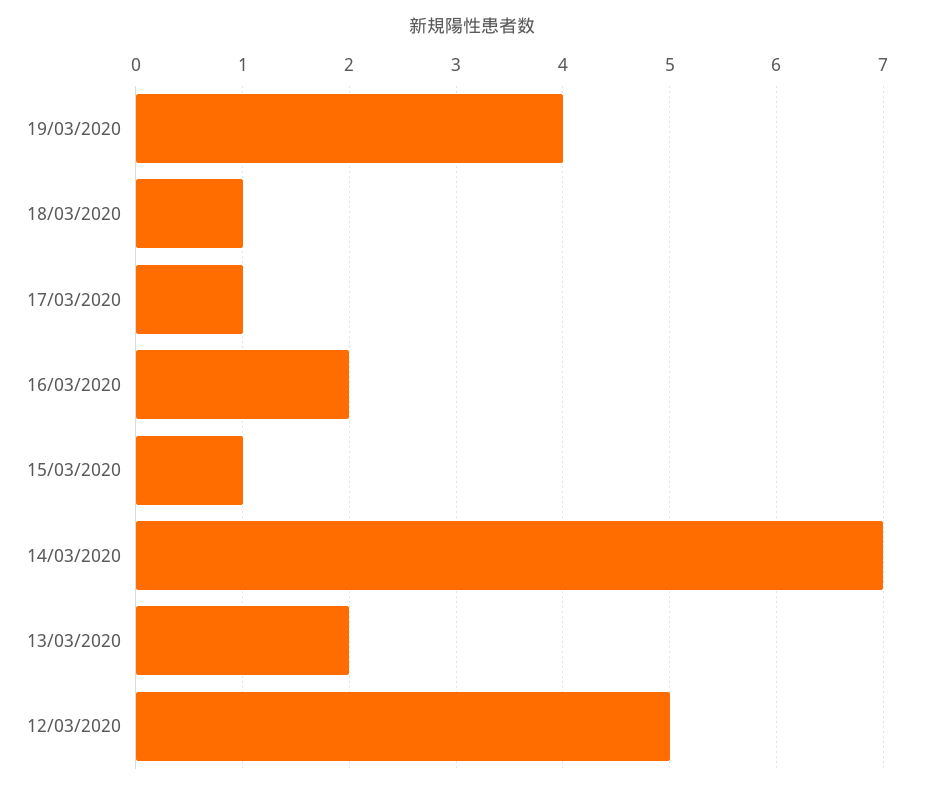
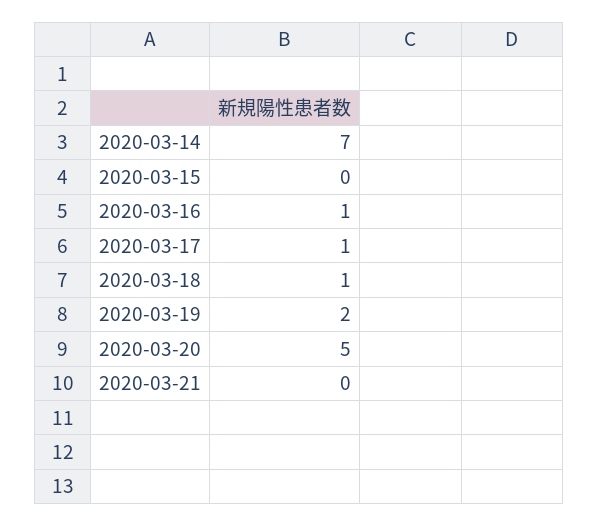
19/03/2020: 4 -> 2
16/03/2020: 2 -> 1
15/03/2020: 1 -> 0
13/03/2020: 2 -> none
12/03/2020: 5 -> none
2020-03-20: none -> 5
2020-03-21: none -> 0

